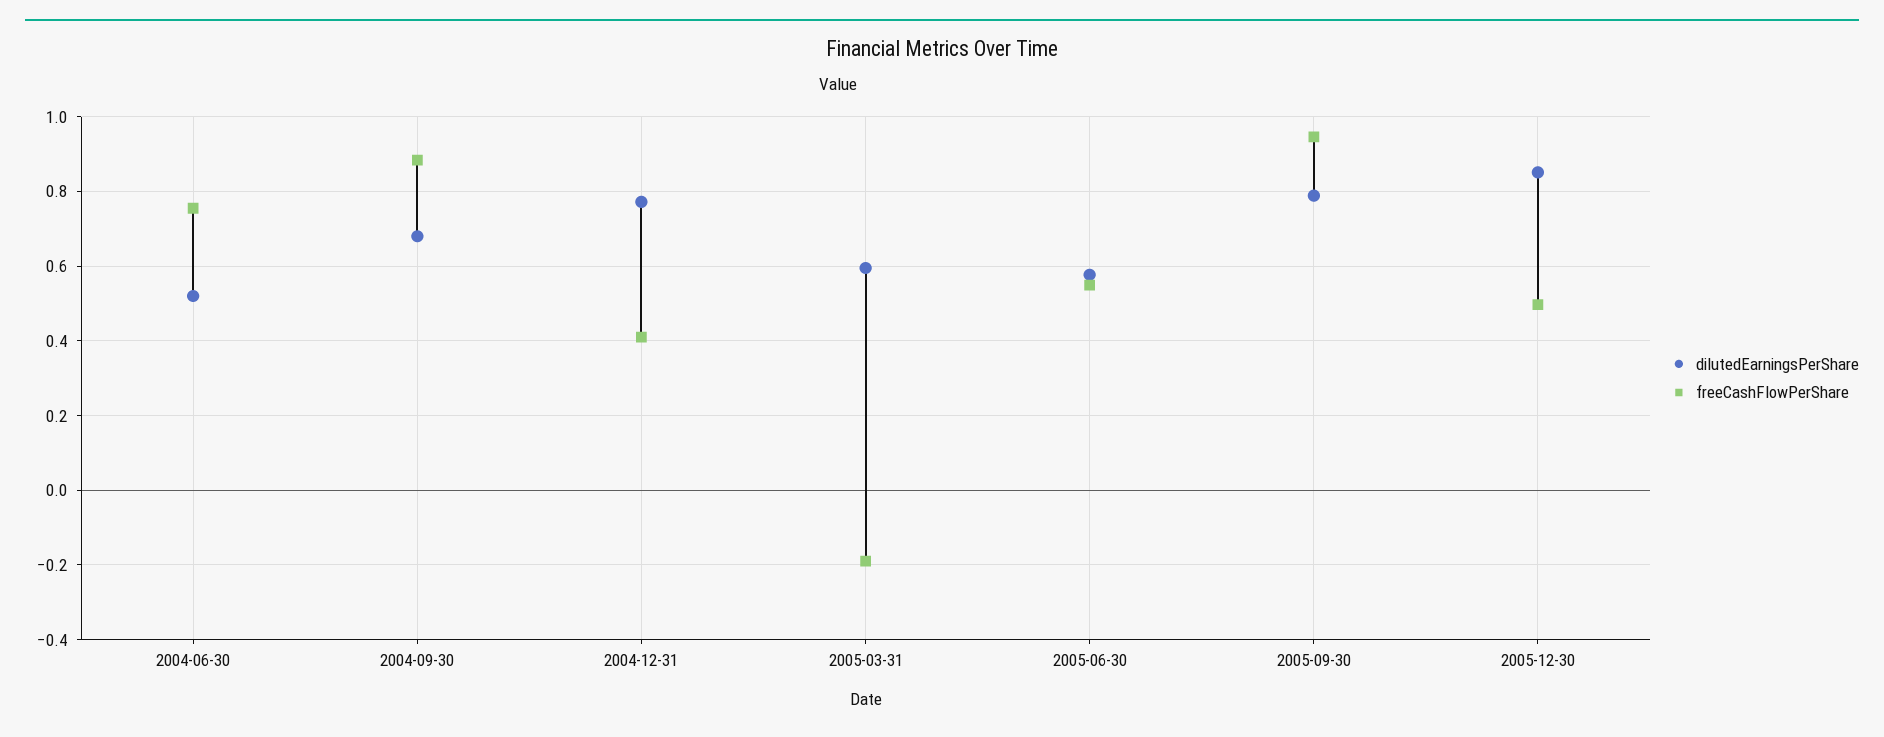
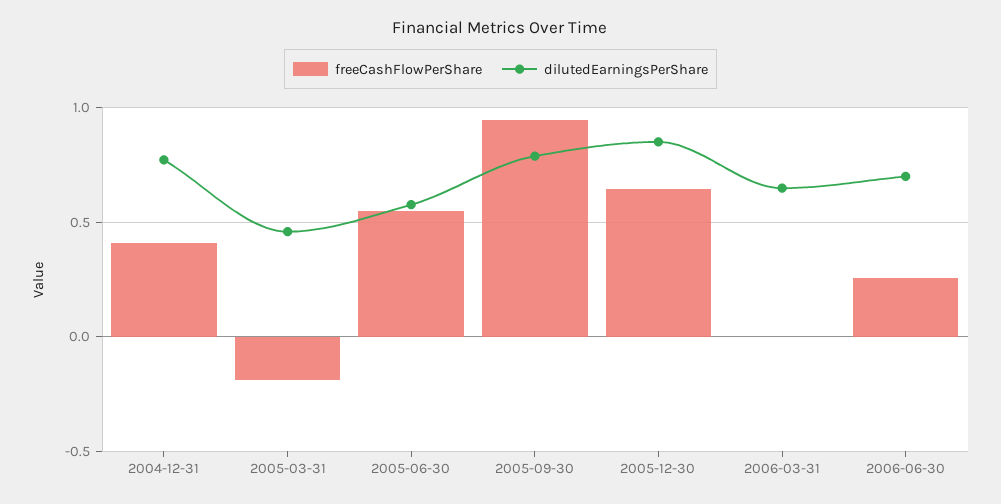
dilutedEarningsPerShare, 2004-06-30: 0.52 -> none
freeCashFlowPerShare, 2004-06-30: 0.76 -> none
dilutedEarningsPerShare, 2004-09-30: 0.68 -> none
freeCashFlowPerShare, 2004-09-30: 0.88 -> none
dilutedEarningsPerShare, 2005-03-31: 0.6 -> 0.45
freeCashFlowPerShare, 2005-12-30: 0.5 -> 0.65
freeCashFlowPerShare, 2006-03-31: none -> 0
dilutedEarningsPerShare, 2006-03-31: none -> 0.65
freeCashFlowPerShare, 2006-06-30: none -> 0.25
dilutedEarningsPerShare, 2006-06-30: none -> 0.7

